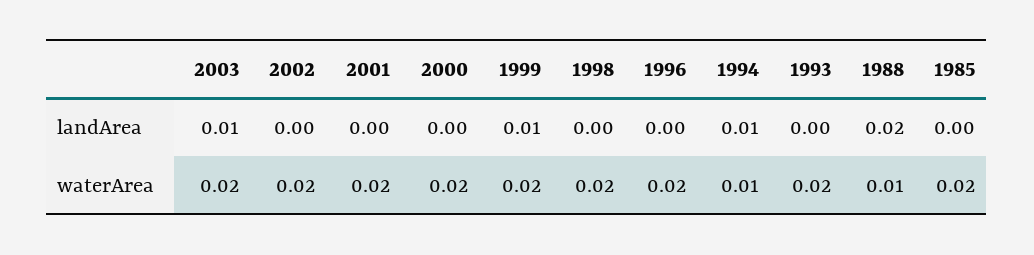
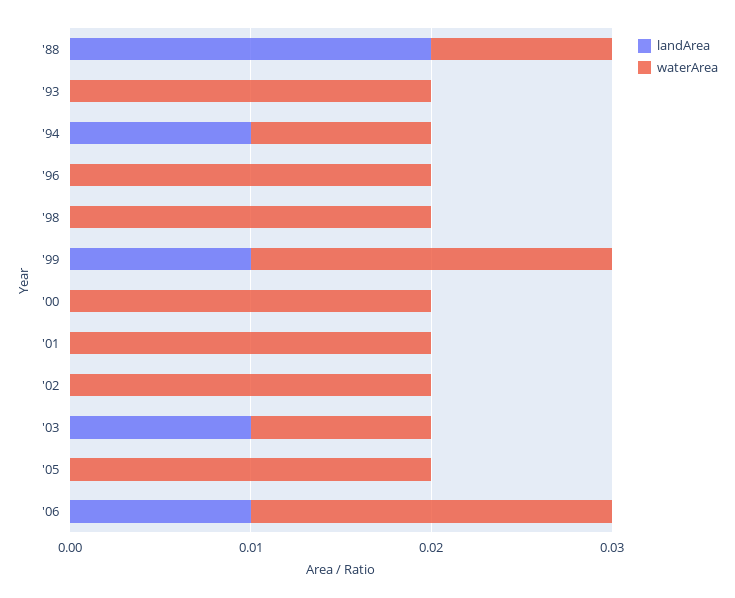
landArea, 1985: 0 -> none
waterArea, 2003: 0.02 -> 0.01
waterArea, 1985: 0.02 -> none
landArea, '05: none -> 0
waterArea, '05: none -> 0.02
landArea, '06: none -> 0.01
waterArea, '06: none -> 0.02

